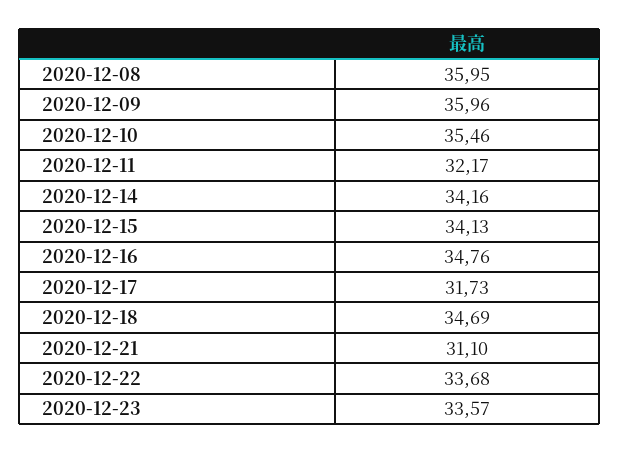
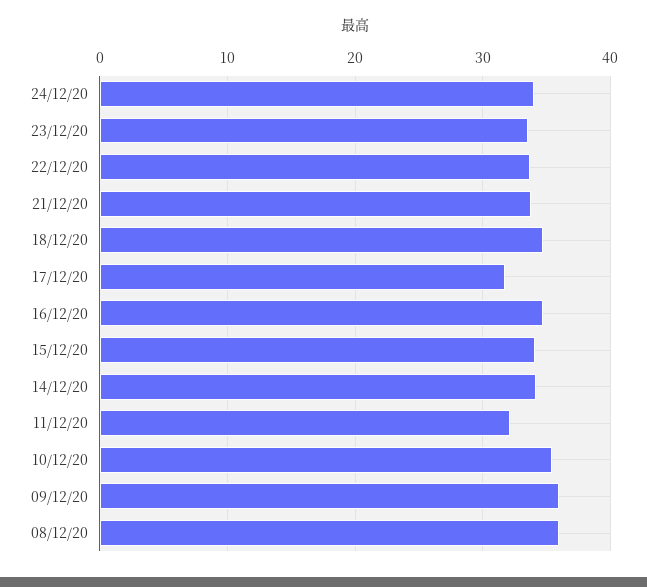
2020-12-21: 31.1 -> 34
24/12/20: none -> 34

